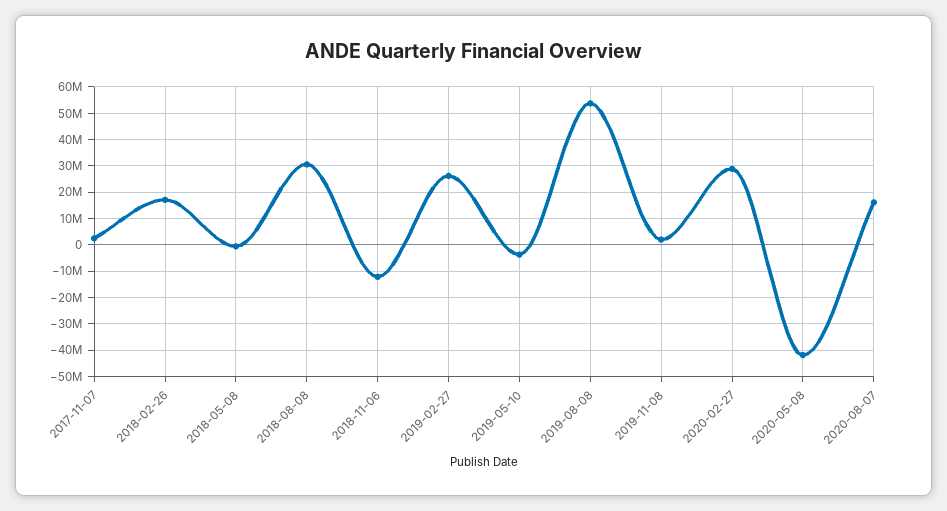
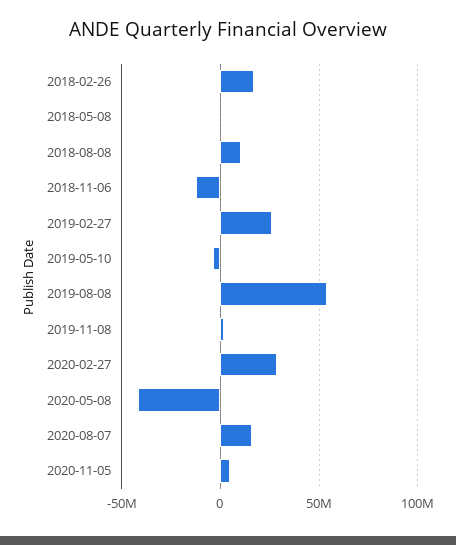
2017-11-07: 2500000 -> none
2018-08-08: 30000000 -> 10000000
2020-11-05: none -> 5000000

